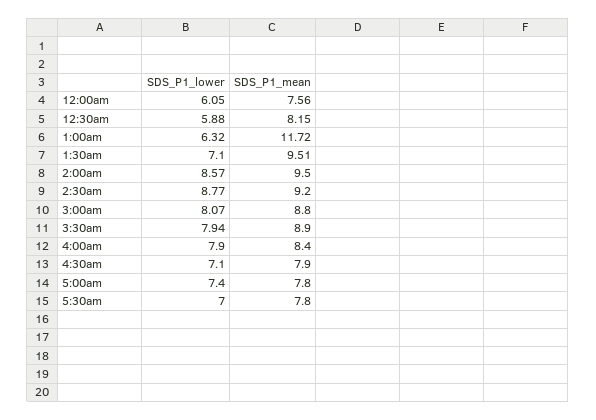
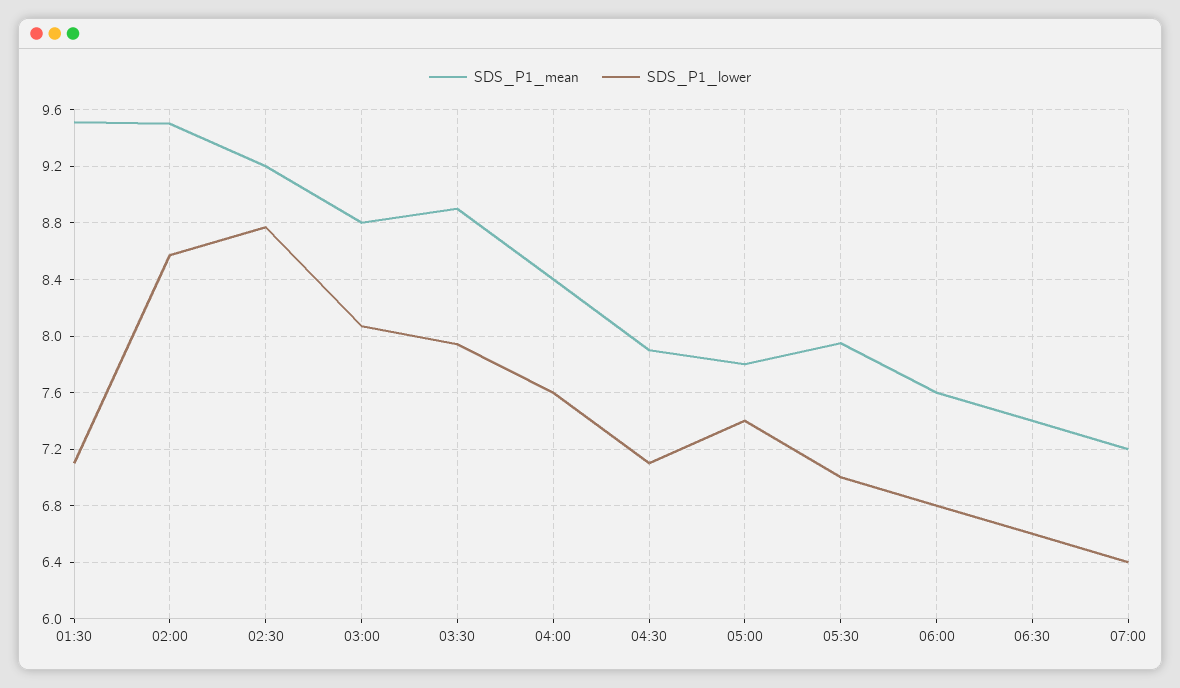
SDS_P1_lower, 12:00am: 6.05 -> none
SDS_P1_mean, 12:00am: 7.56 -> none
SDS_P1_lower, 12:30am: 5.88 -> none
SDS_P1_mean, 12:30am: 8.15 -> none
SDS_P1_lower, 1:00am: 6.32 -> none
SDS_P1_mean, 1:00am: 11.72 -> none
SDS_P1_lower, 4:00am: 7.9 -> 7.6
SDS_P1_mean, 5:30am: 7.8 -> 7.95
SDS_P1_mean, 06:00: none -> 7.6
SDS_P1_lower, 06:00: none -> 6.8
SDS_P1_mean, 06:30: none -> 7.4
SDS_P1_lower, 06:30: none -> 6.6
SDS_P1_mean, 07:00: none -> 7.2
SDS_P1_lower, 07:00: none -> 6.4

